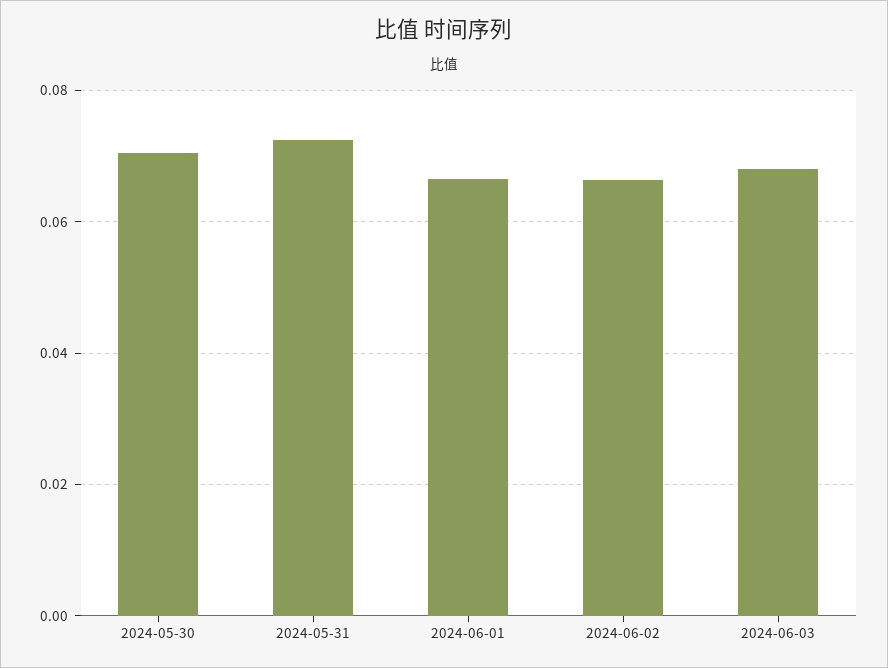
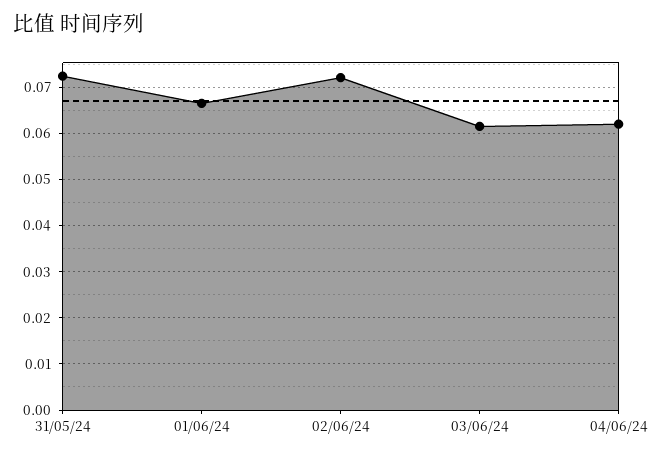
2024-05-30: 0.07 -> none
2024-06-02: 0.066 -> 0.072
2024-06-03: 0.068 -> 0.062
04/06/24: none -> 0.062

